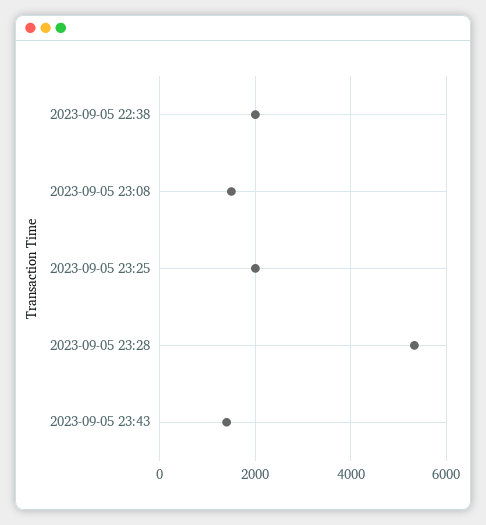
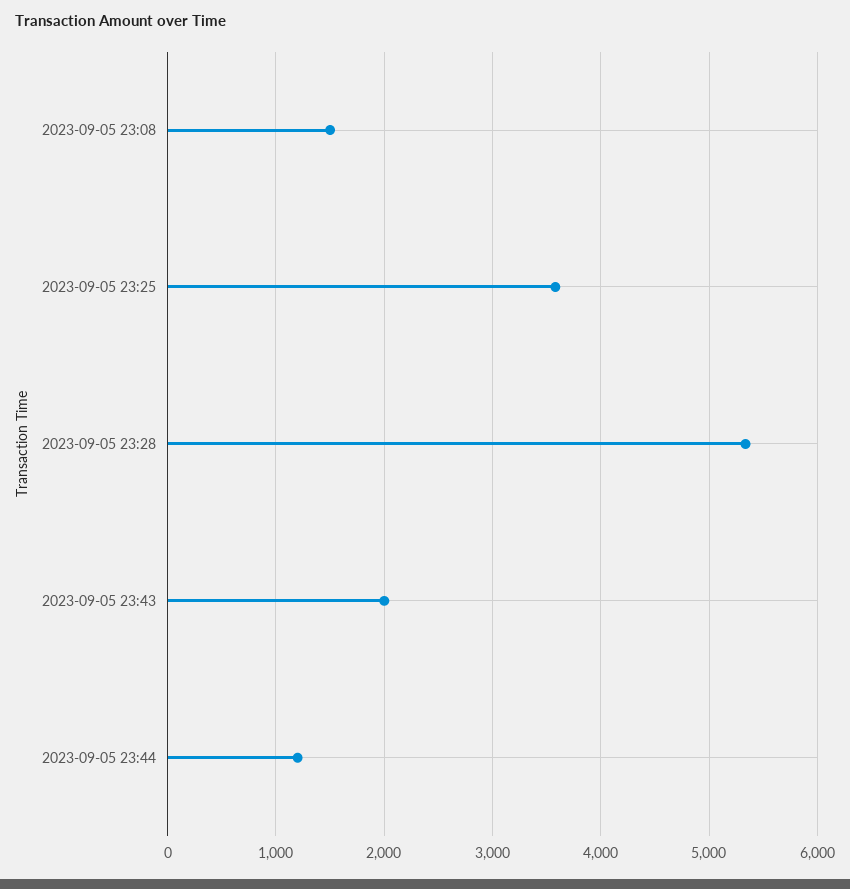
2023-09-05 22:38: 2000 -> none
2023-09-05 23:25: 2000 -> 3600
2023-09-05 23:43: 1400 -> 2000
2023-09-05 23:44: none -> 1200

